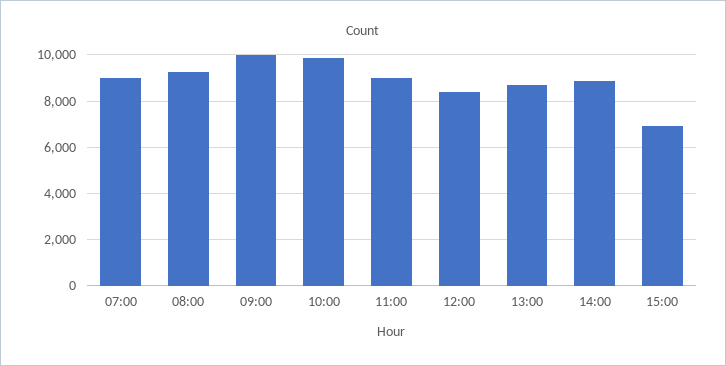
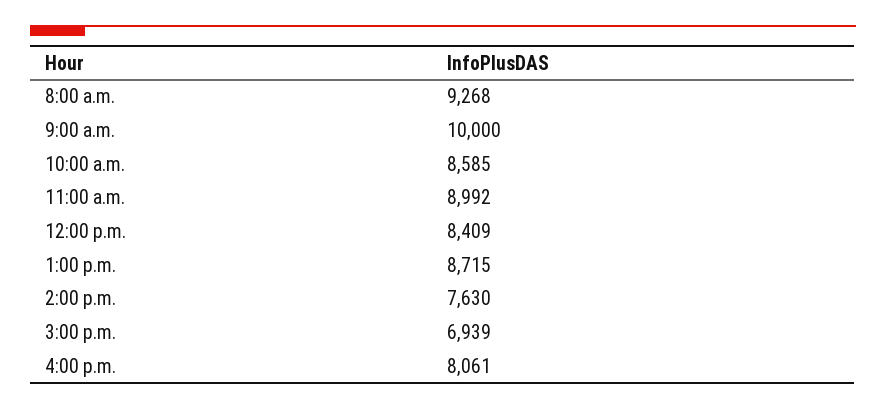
07:00: 9000 -> none
10:00: 10000 -> 8585
14:00: 9000 -> 7630
4:00 p.m.: none -> 8061

